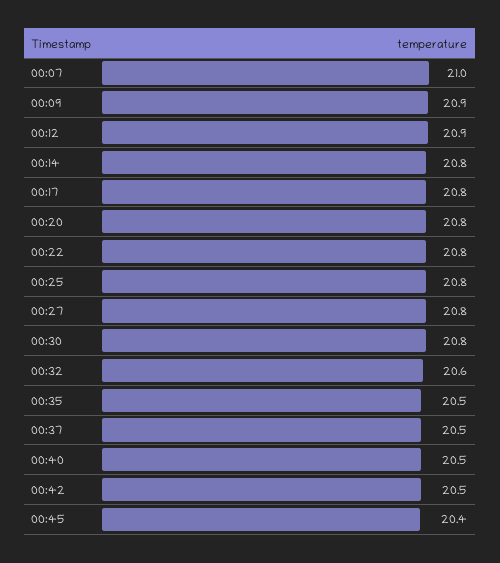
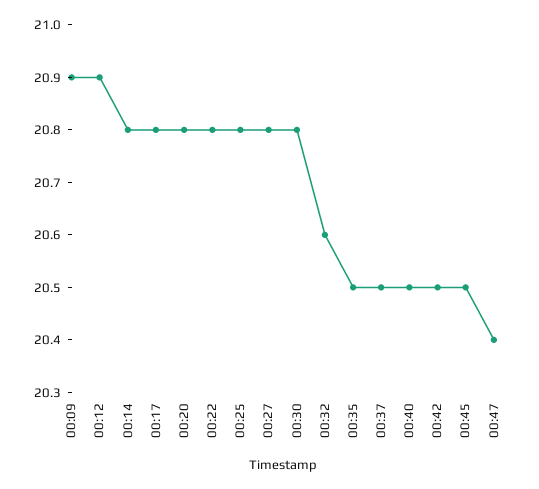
00:07: 21 -> none
00:45: 20.4 -> 20.5
00:47: none -> 20.4

